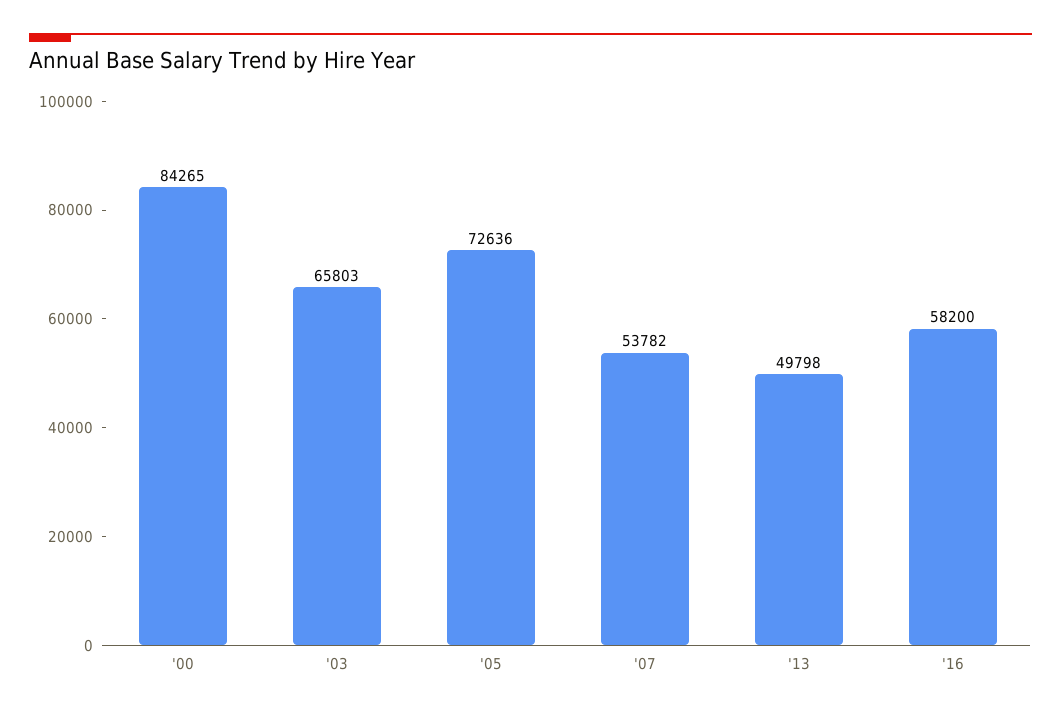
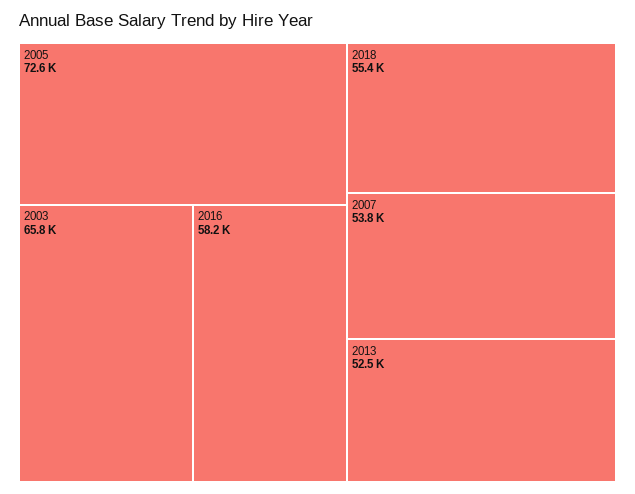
'00: 84265 -> none
'13: 49798 -> 52500
2018: none -> 55400

